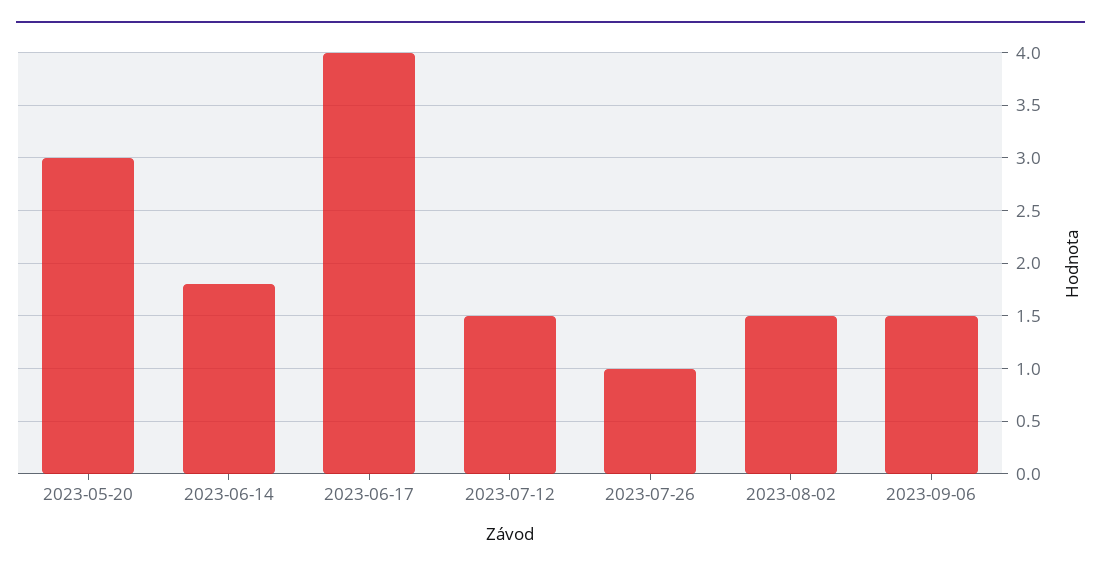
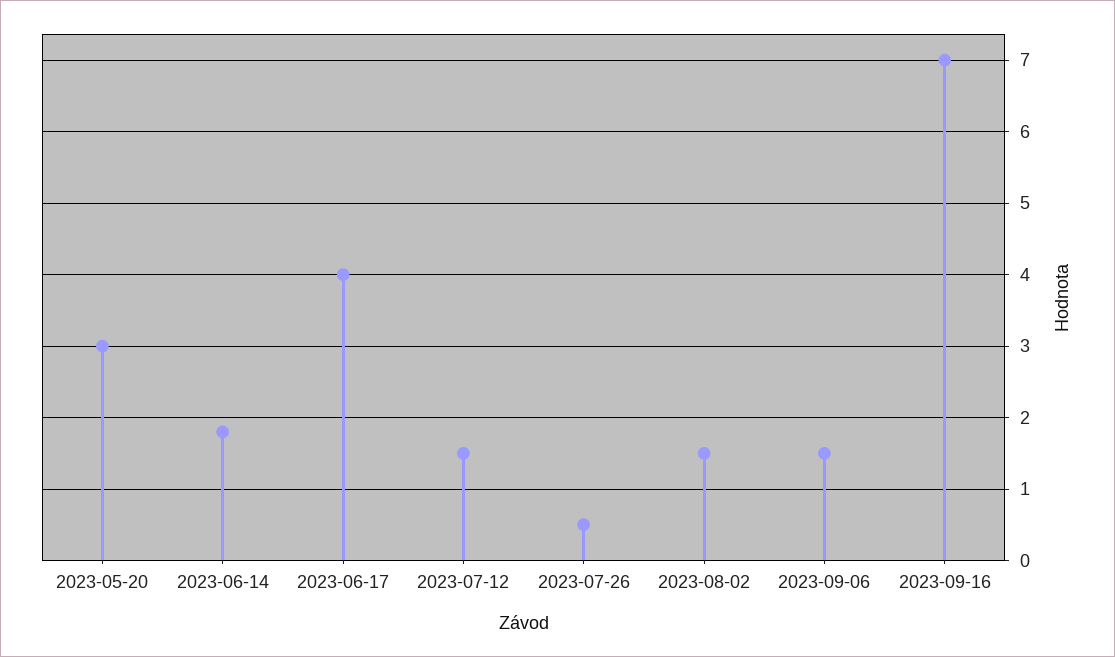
2023-07-26: 1 -> 0.5
2023-09-16: none -> 7

